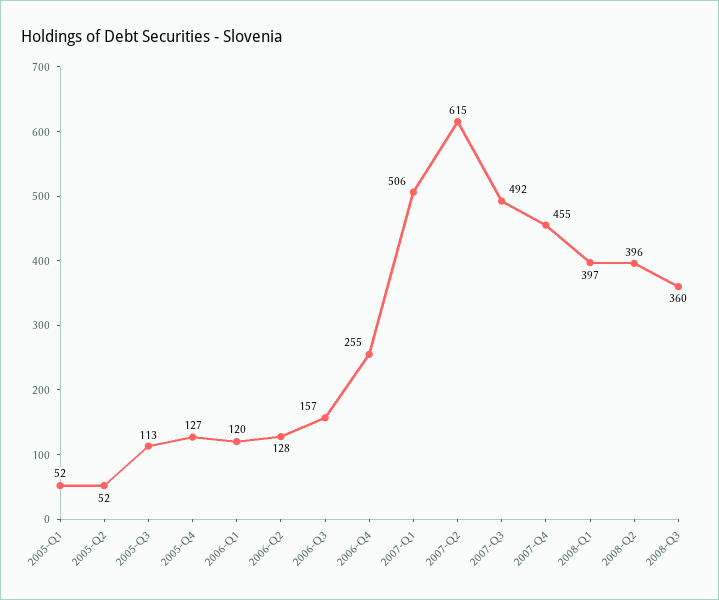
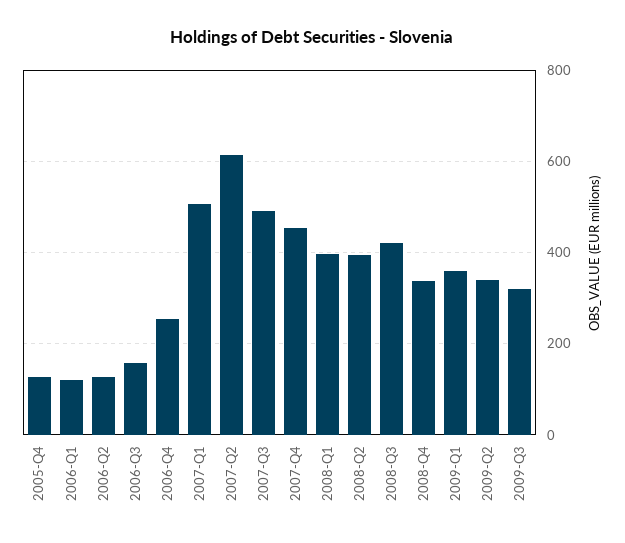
2005-Q1: 52 -> none
2005-Q2: 52 -> none
2005-Q3: 113 -> none
2008-Q3: 360 -> 420
2008-Q4: none -> 340
2009-Q1: none -> 360
2009-Q2: none -> 340
2009-Q3: none -> 320

